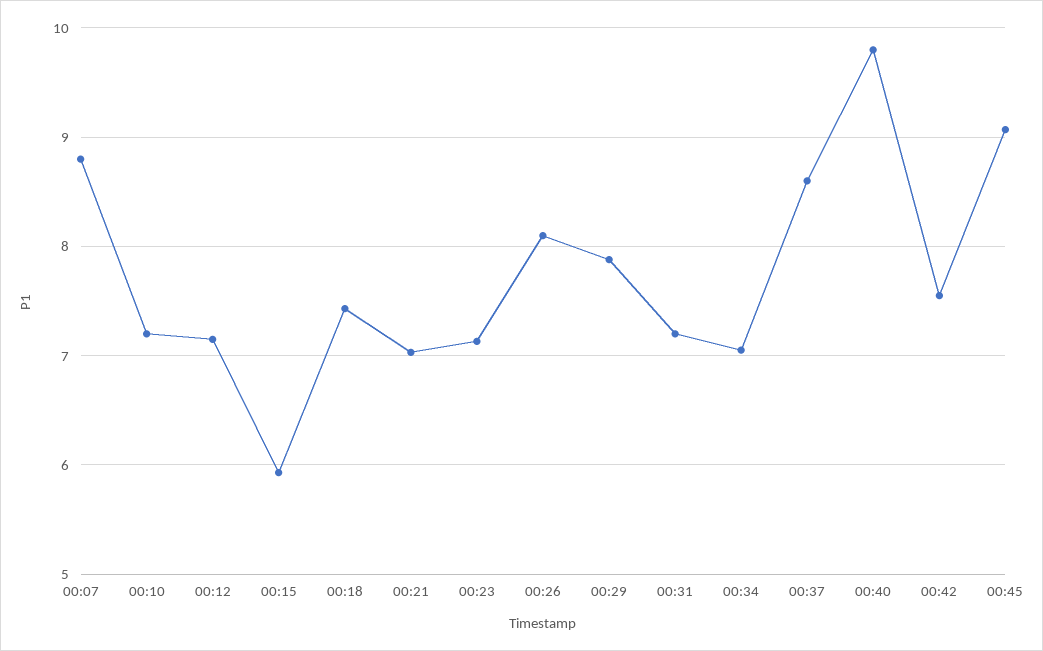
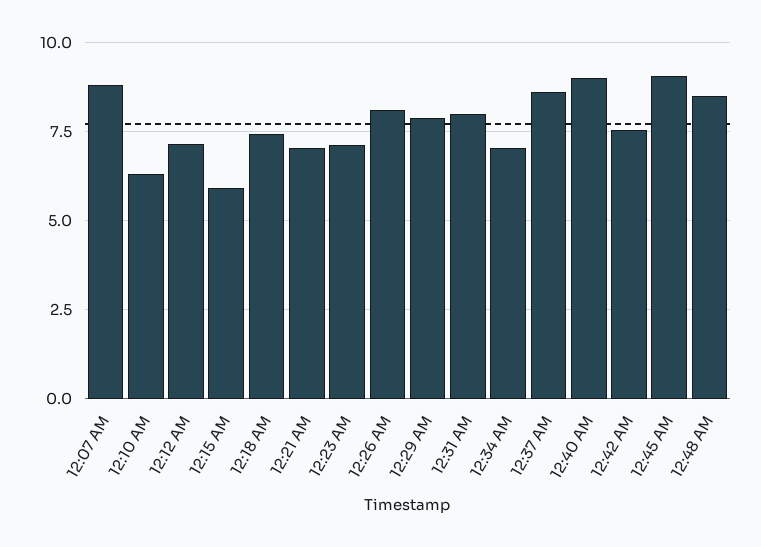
00:10: 7.2 -> 6.25
00:31: 7.2 -> 8
00:40: 9.8 -> 9
12:48 AM: none -> 8.5

